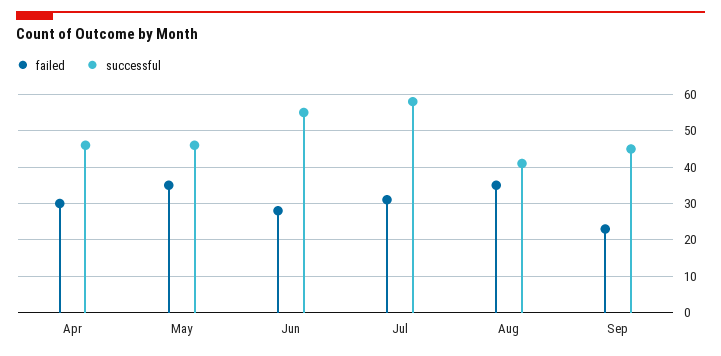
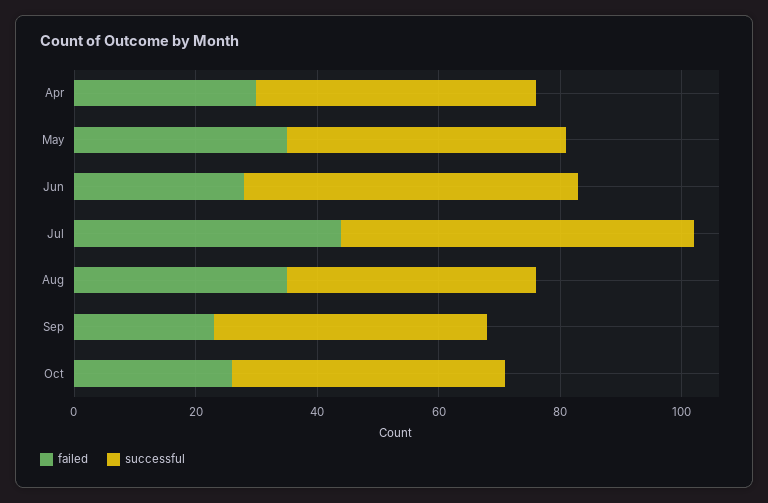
failed, Jul: 30 -> 45
failed, Oct: none -> 25
successful, Oct: none -> 45

